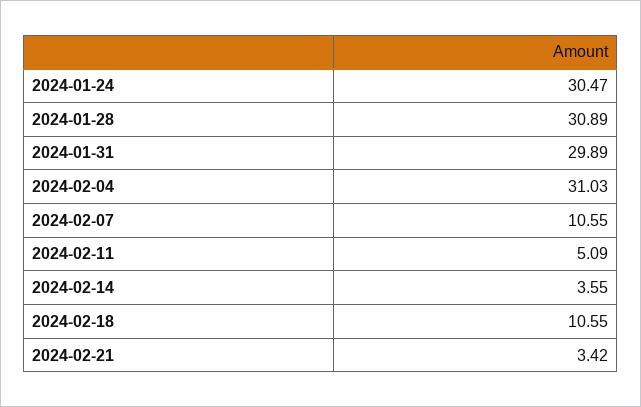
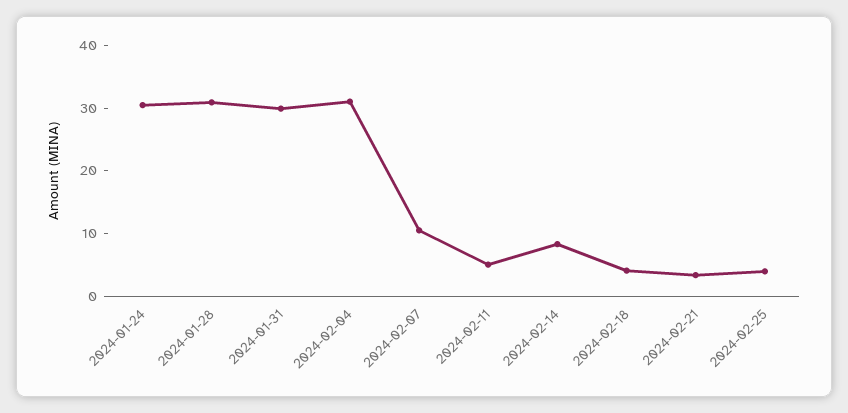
2024-02-14: 3.55 -> 8
2024-02-18: 10.55 -> 4
2024-02-25: none -> 4

